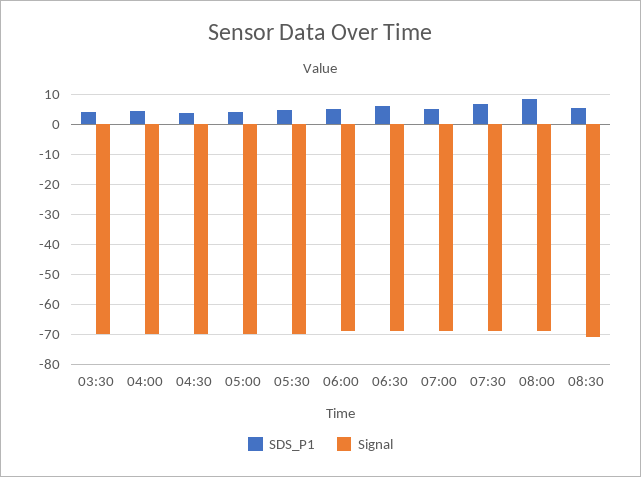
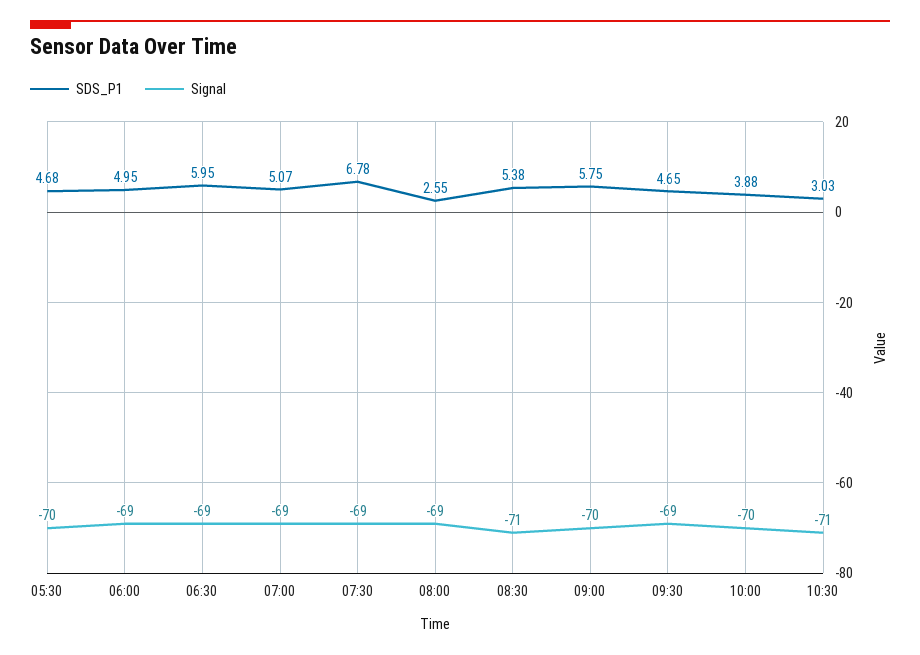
SDS_P1, 03:30: 4 -> none
Signal, 03:30: -70 -> none
SDS_P1, 04:00: 4 -> none
Signal, 04:00: -70 -> none
SDS_P1, 04:30: 4 -> none
Signal, 04:30: -70 -> none
SDS_P1, 05:00: 4 -> none
Signal, 05:00: -70 -> none
SDS_P1, 08:00: 8 -> 2.55
SDS_P1, 09:00: none -> 5.75
Signal, 09:00: none -> -70
SDS_P1, 09:30: none -> 4.65
Signal, 09:30: none -> -69
SDS_P1, 10:00: none -> 3.88
Signal, 10:00: none -> -70
SDS_P1, 10:30: none -> 3.03
Signal, 10:30: none -> -71

